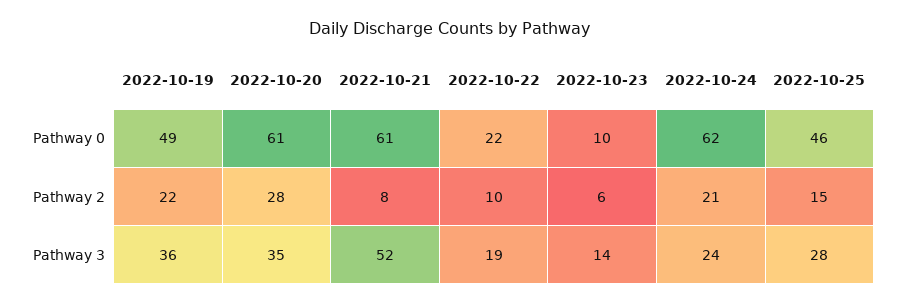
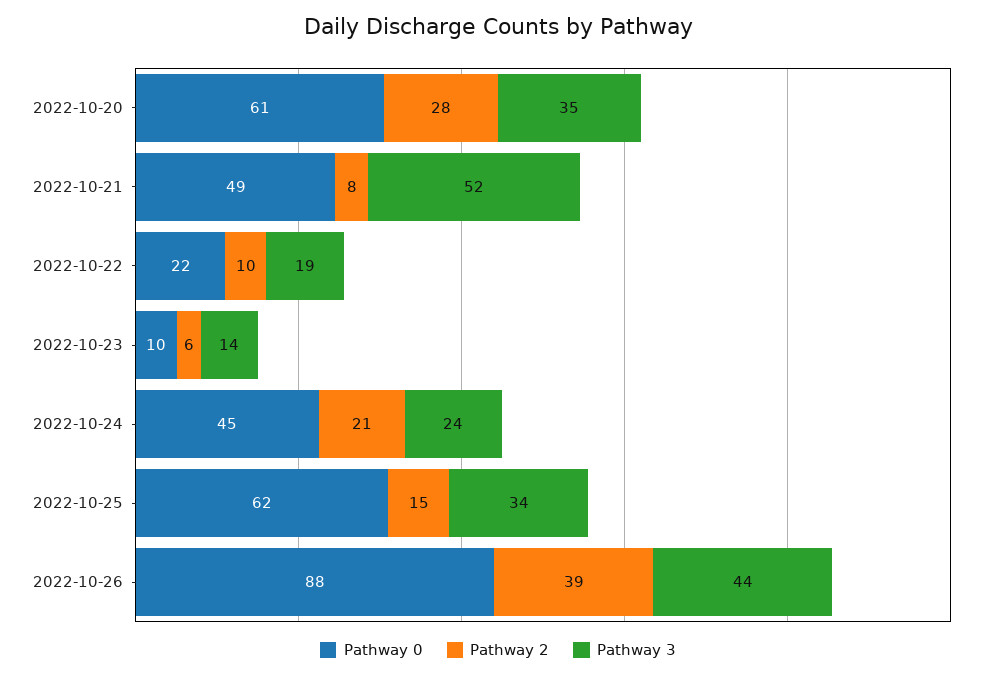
Pathway 0, 2022-10-19: 49 -> none
Pathway 0, 2022-10-21: 61 -> 49
Pathway 0, 2022-10-24: 62 -> 45
Pathway 0, 2022-10-25: 46 -> 62
Pathway 2, 2022-10-19: 22 -> none
Pathway 3, 2022-10-19: 36 -> none
Pathway 3, 2022-10-25: 28 -> 34
Pathway 0, 2022-10-26: none -> 88
Pathway 2, 2022-10-26: none -> 39
Pathway 3, 2022-10-26: none -> 44

